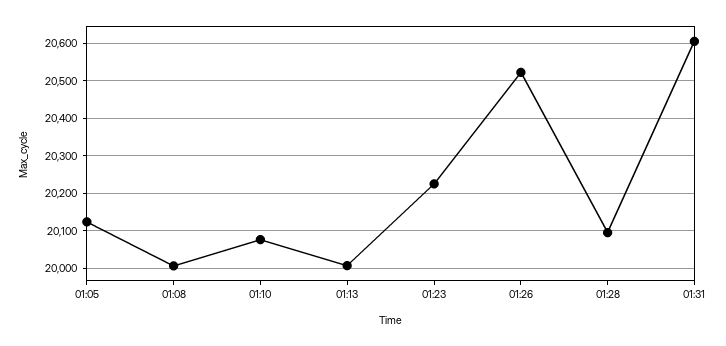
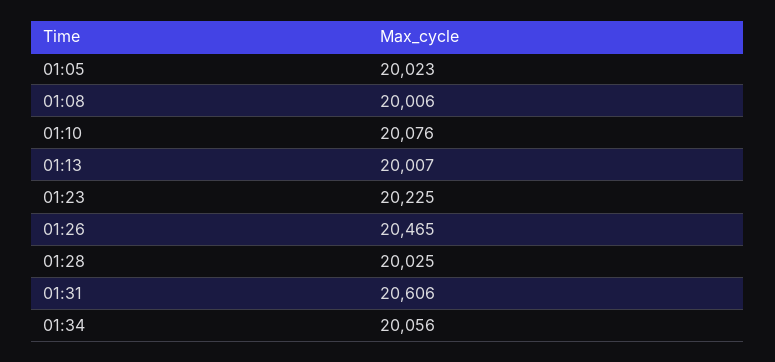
01:05: 20120 -> 20023
01:26: 20520 -> 20465
01:28: 20100 -> 20025
01:34: none -> 20056

